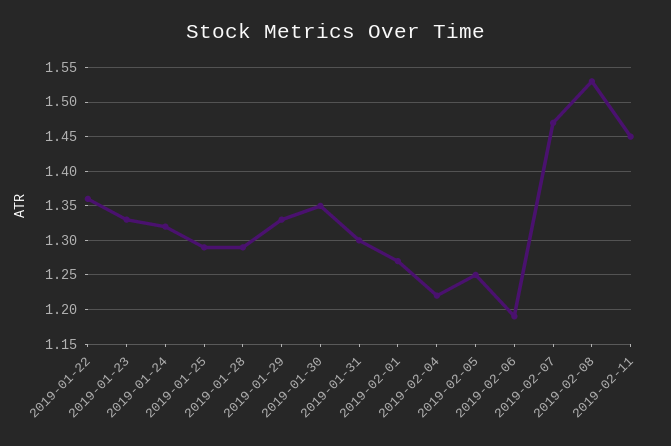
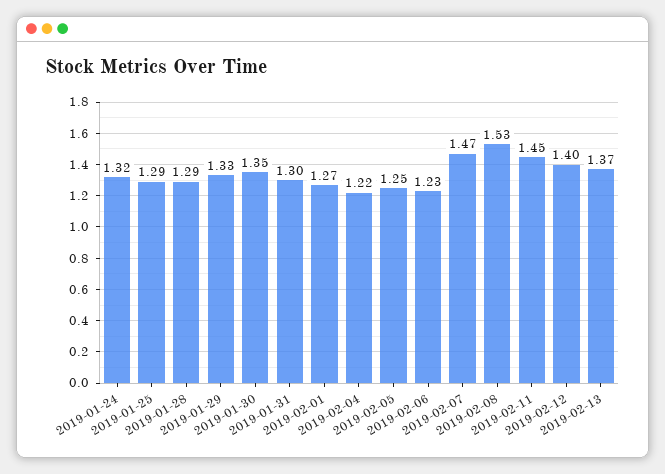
2019-01-22: 1.36 -> none
2019-01-23: 1.33 -> none
2019-02-06: 1.19 -> 1.23
2019-02-12: none -> 1.4
2019-02-13: none -> 1.37

